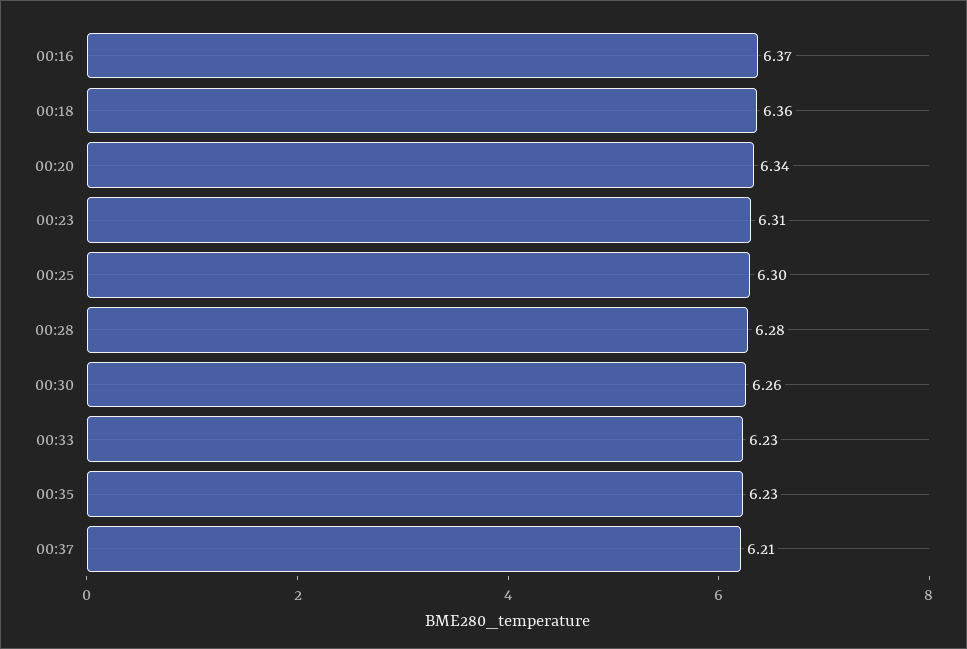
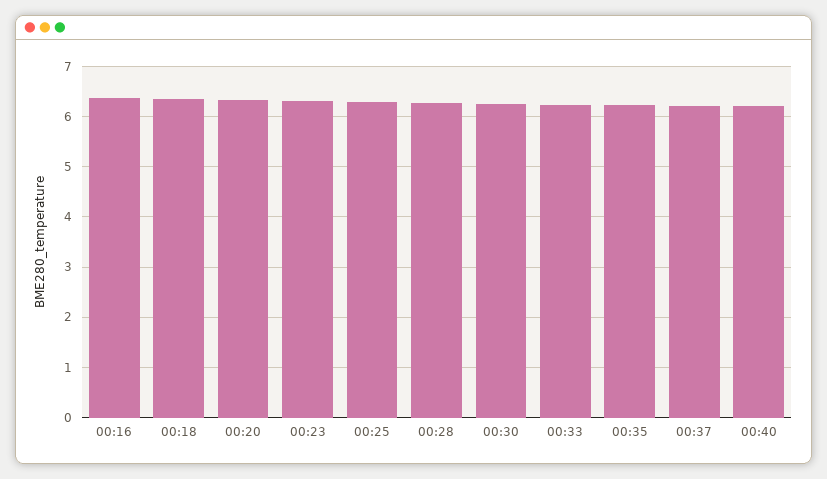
00:40: none -> 6.2

